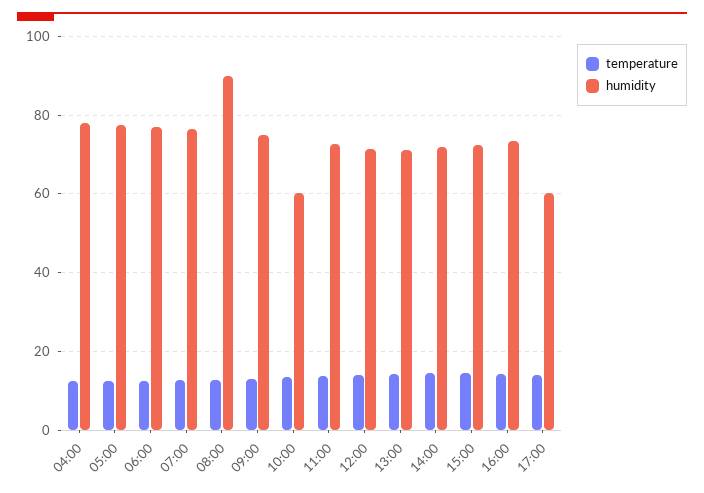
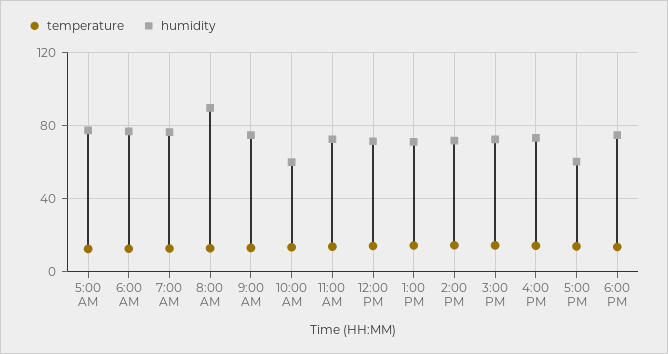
temperature, 04:00: 12 -> none
humidity, 04:00: 78 -> none
temperature, 6:00 PM: none -> 15
humidity, 6:00 PM: none -> 75

